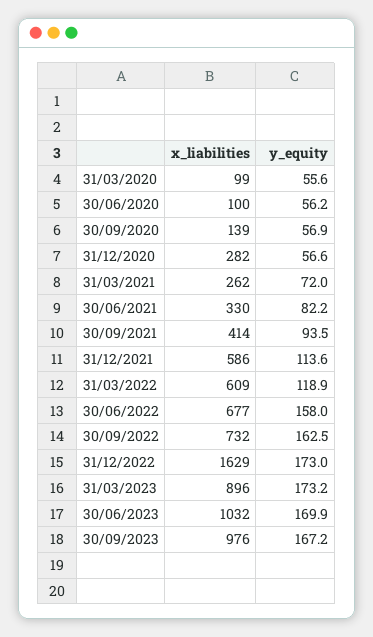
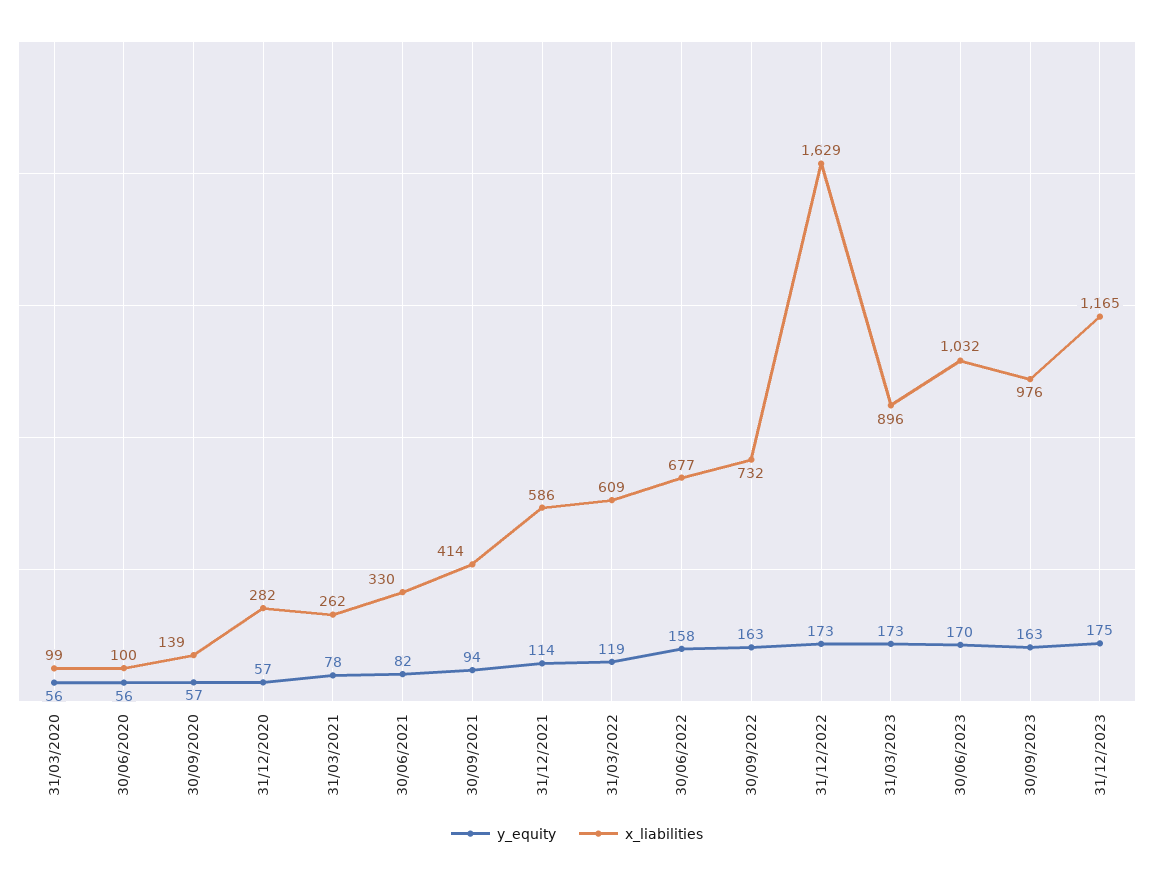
y_equity, 31/03/2021: 72 -> 78
y_equity, 30/09/2023: 167.2 -> 163
y_equity, 31/12/2023: none -> 175
x_liabilities, 31/12/2023: none -> 1165

